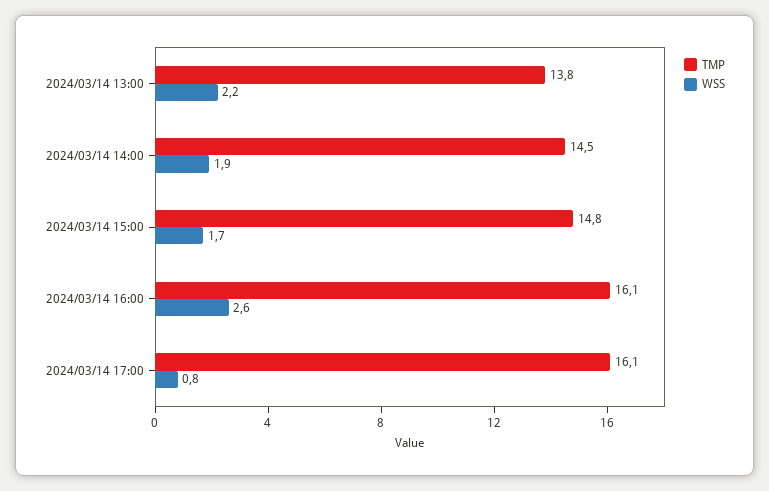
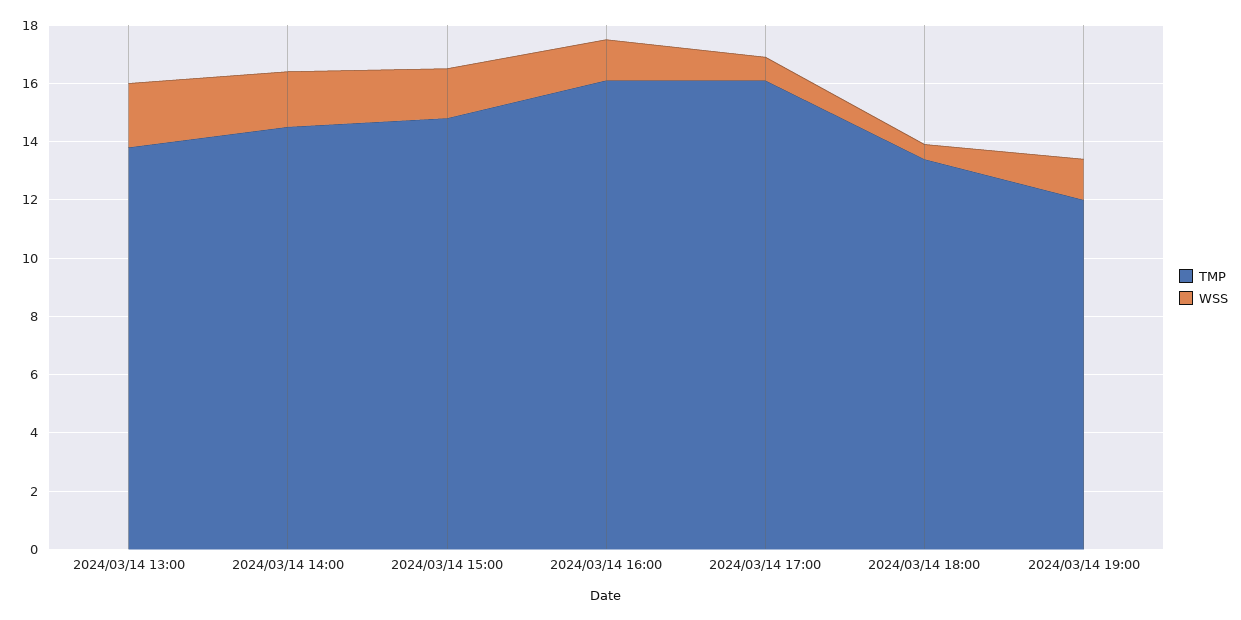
WSS, 2024/03/14 16:00: 2.6 -> 1.5
TMP, 2024/03/14 18:00: none -> 13.5
WSS, 2024/03/14 18:00: none -> 0.5
TMP, 2024/03/14 19:00: none -> 12
WSS, 2024/03/14 19:00: none -> 1.5

